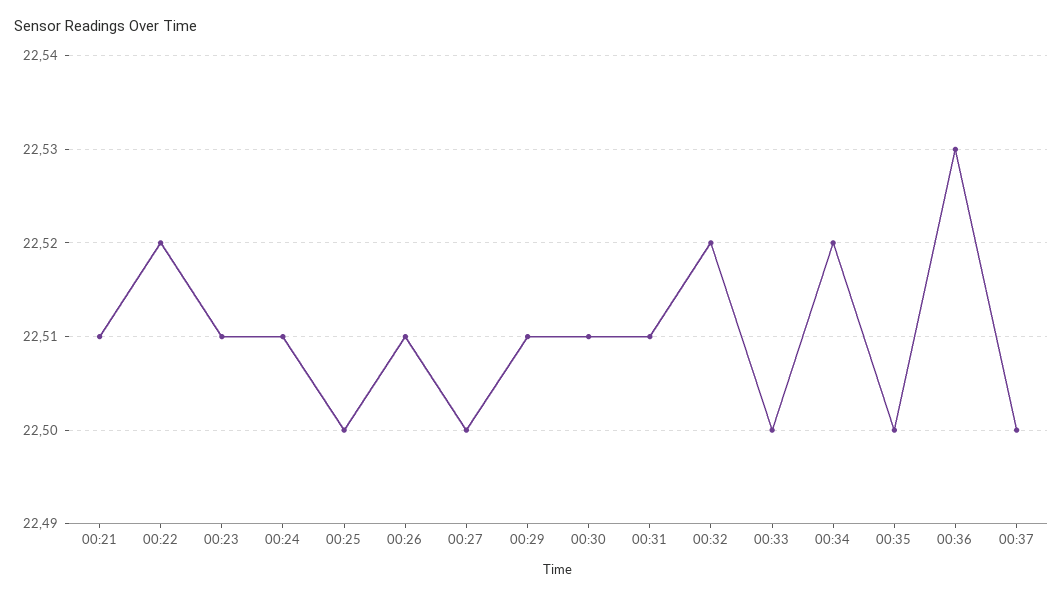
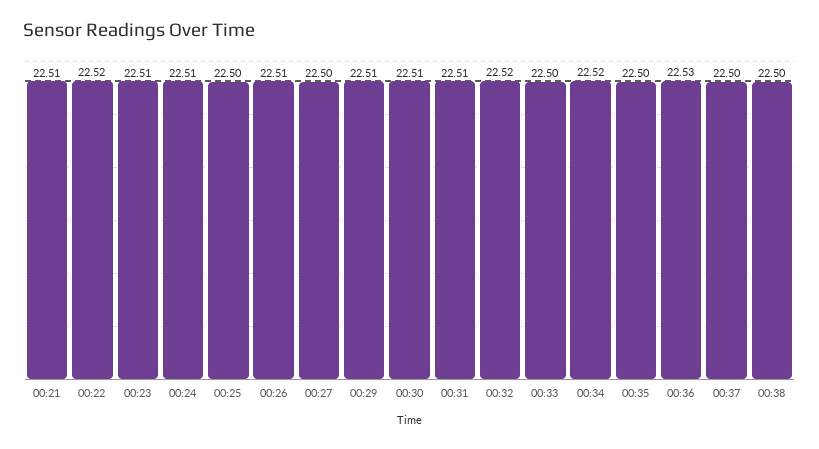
00:38: none -> 22.5

